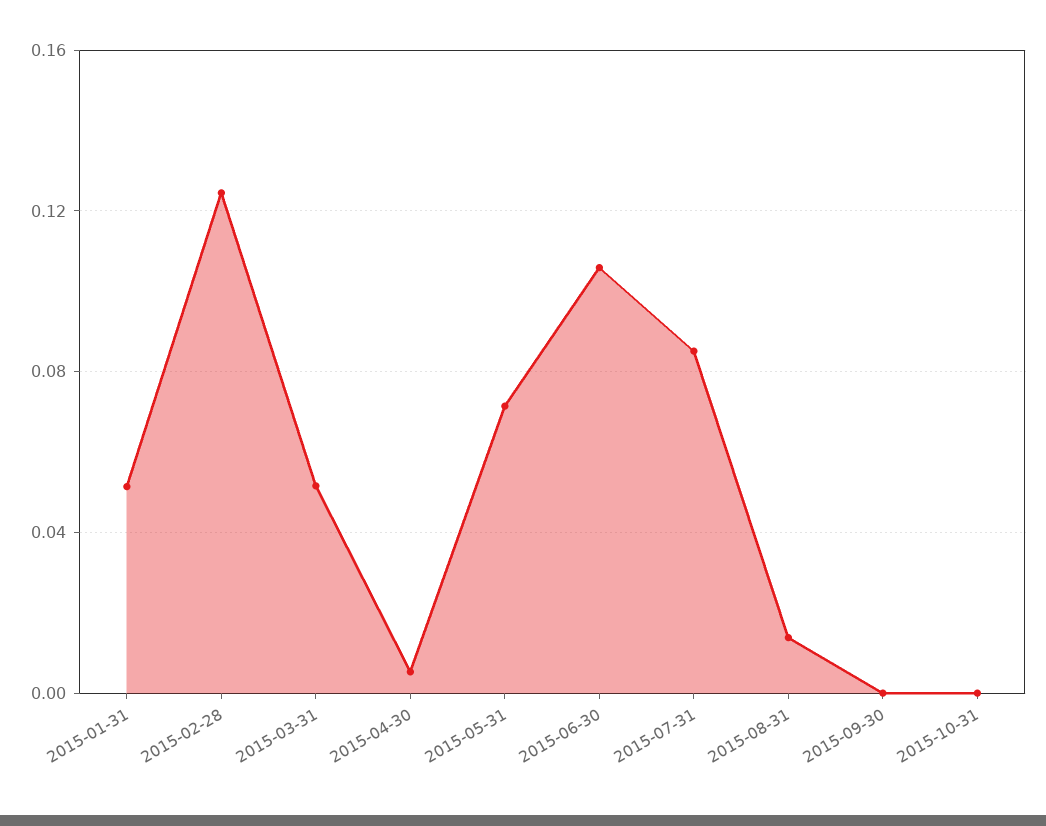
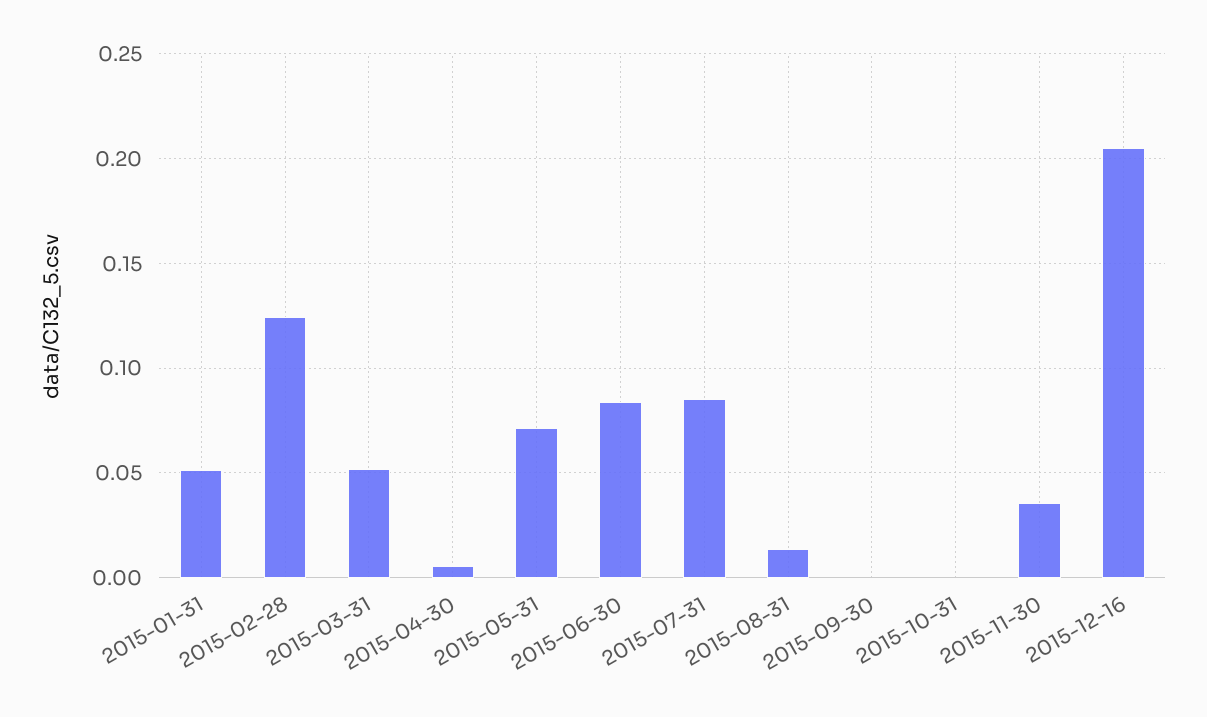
2015-06-30: 0.105 -> 0.085
2015-11-30: none -> 0.035
2015-12-16: none -> 0.205

